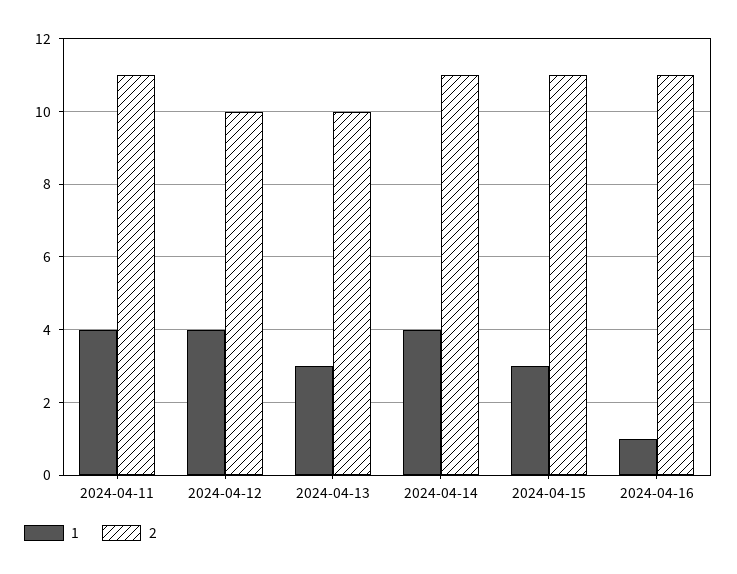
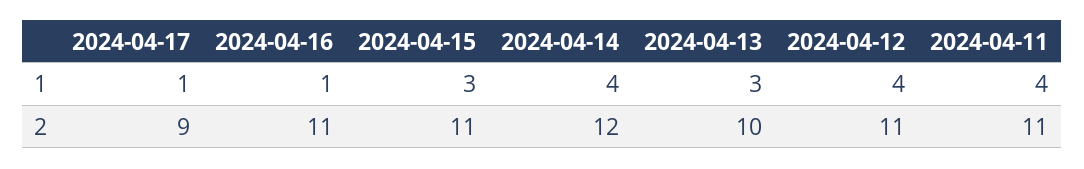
2, 2024-04-12: 10 -> 11
2, 2024-04-14: 11 -> 12
1, 2024-04-17: none -> 1
2, 2024-04-17: none -> 9

